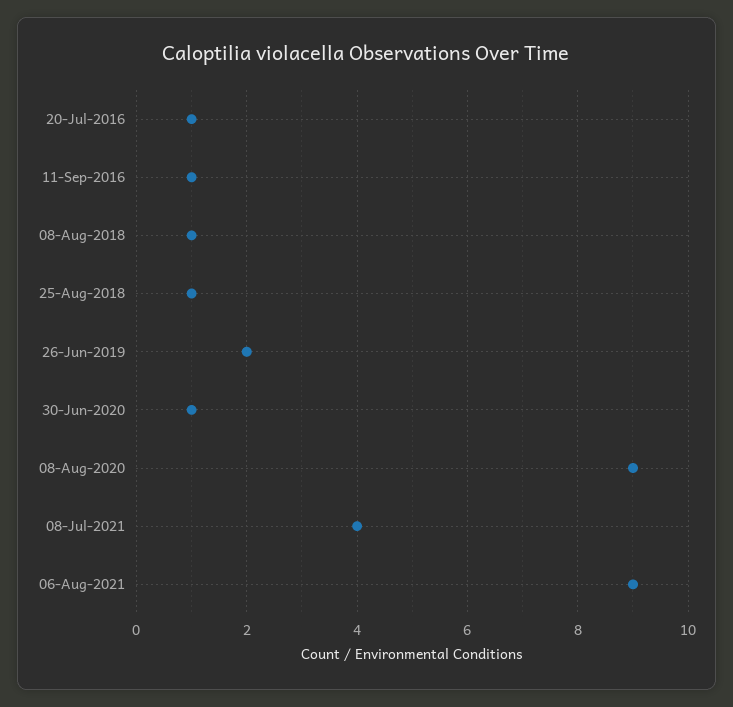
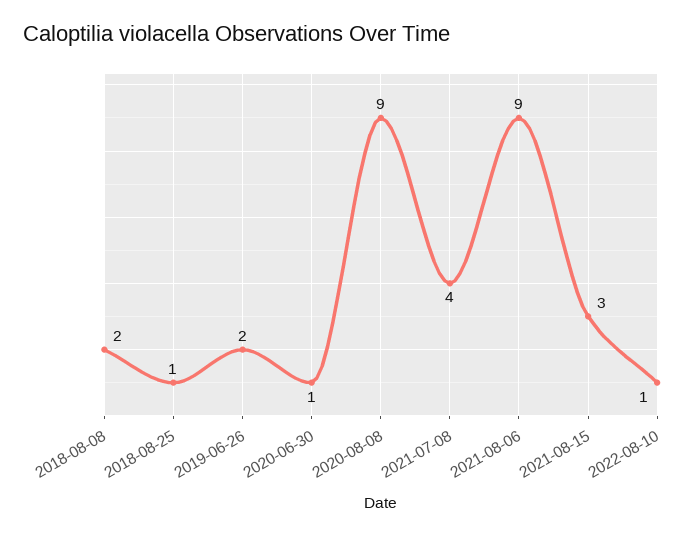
20-Jul-2016: 1 -> none
11-Sep-2016: 1 -> none
08-Aug-2018: 1 -> 2
2021-08-15: none -> 3
2022-08-10: none -> 1

